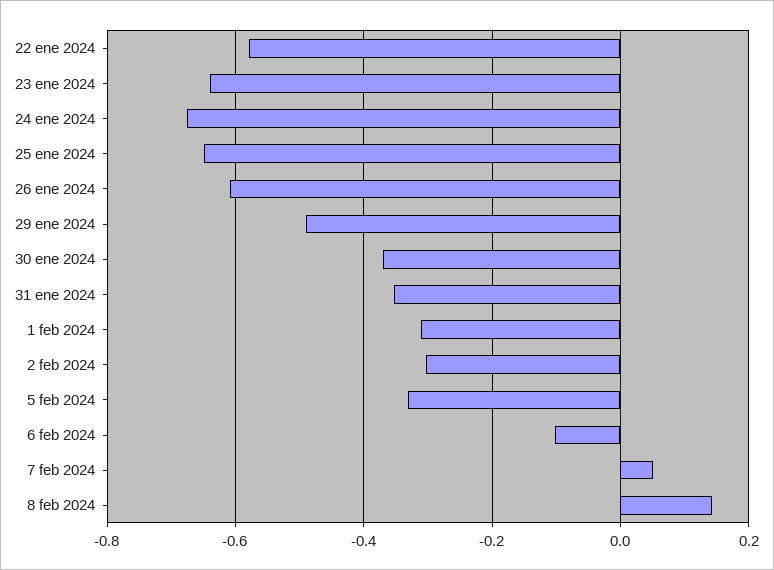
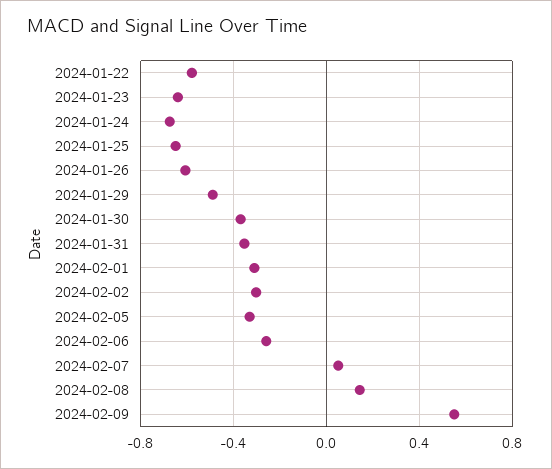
6 feb 2024: -0.1 -> -0.25
2024-02-09: none -> 0.55

